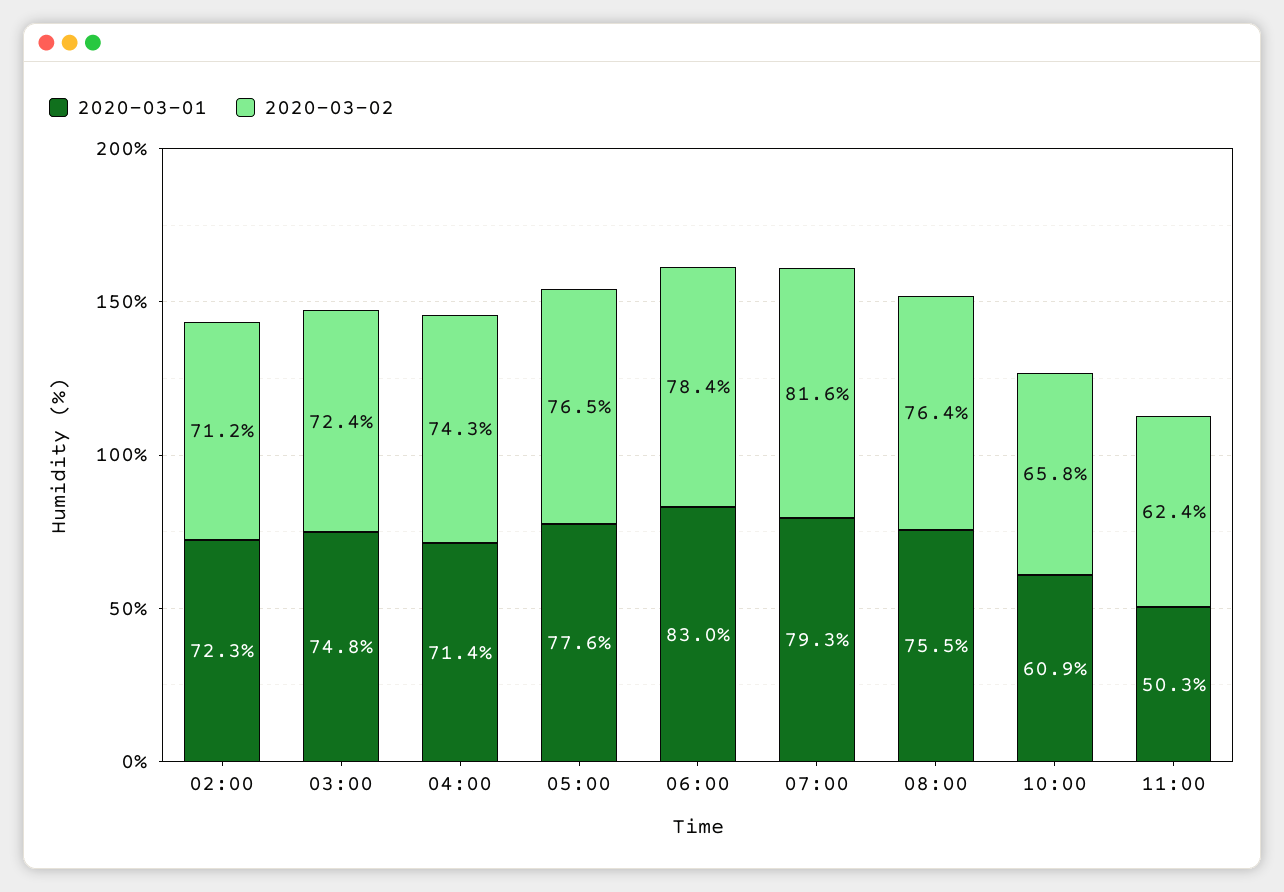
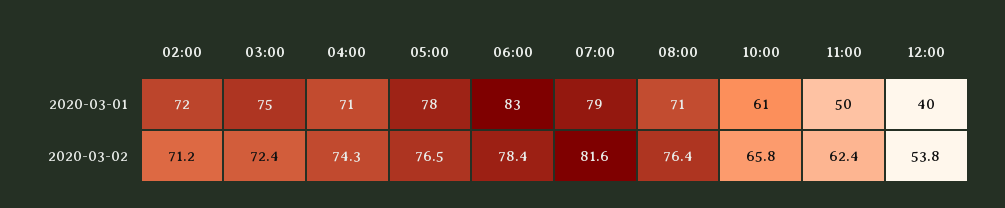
2020-03-01, 08:00: 75.5 -> 71
2020-03-01, 12:00: none -> 40
2020-03-02, 12:00: none -> 53.8

